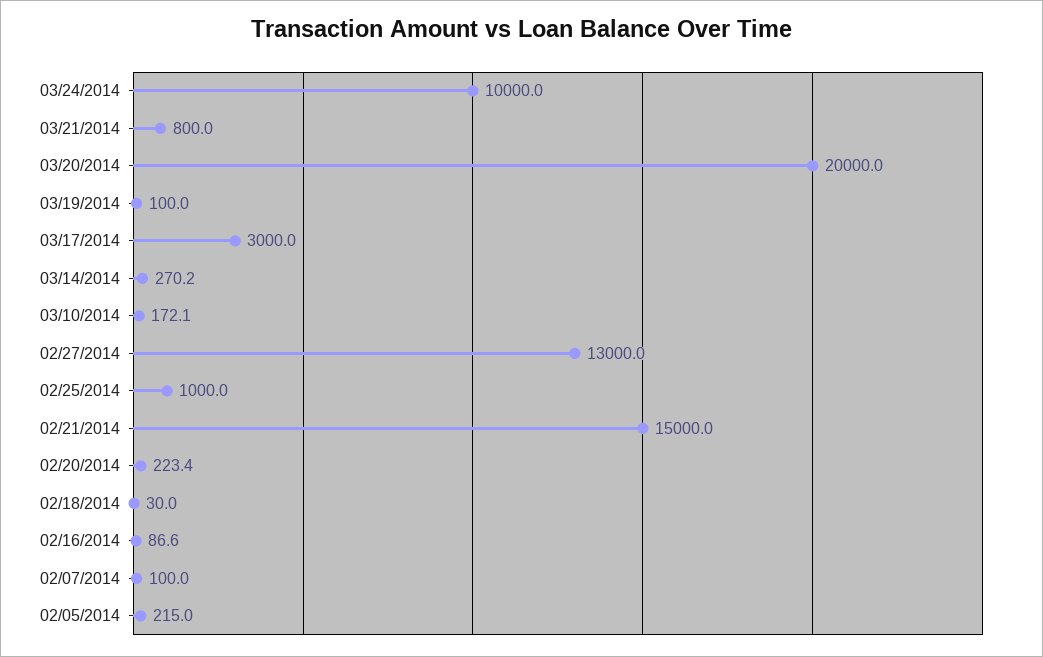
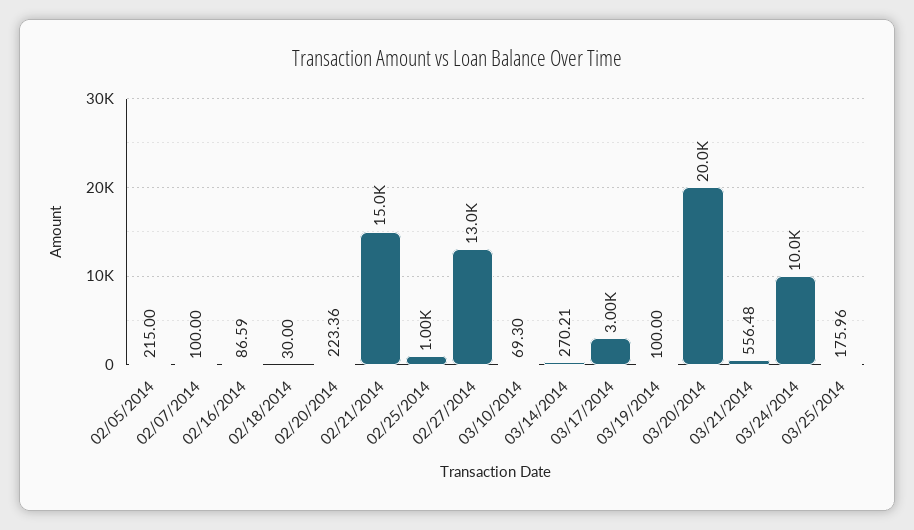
03/21/2014: 800 -> 556.48
03/10/2014: 172.1 -> 69.3
03/25/2014: none -> 175.96

